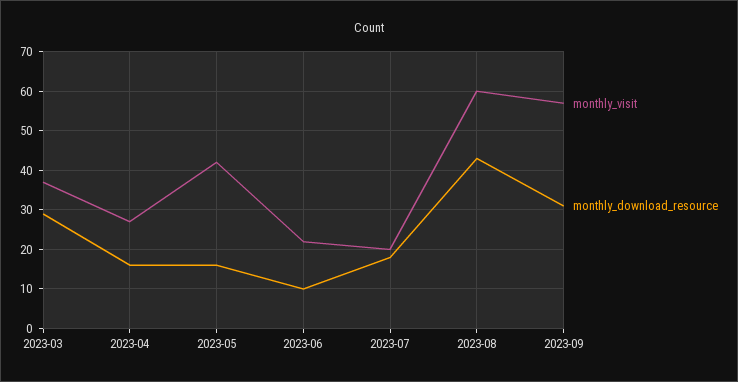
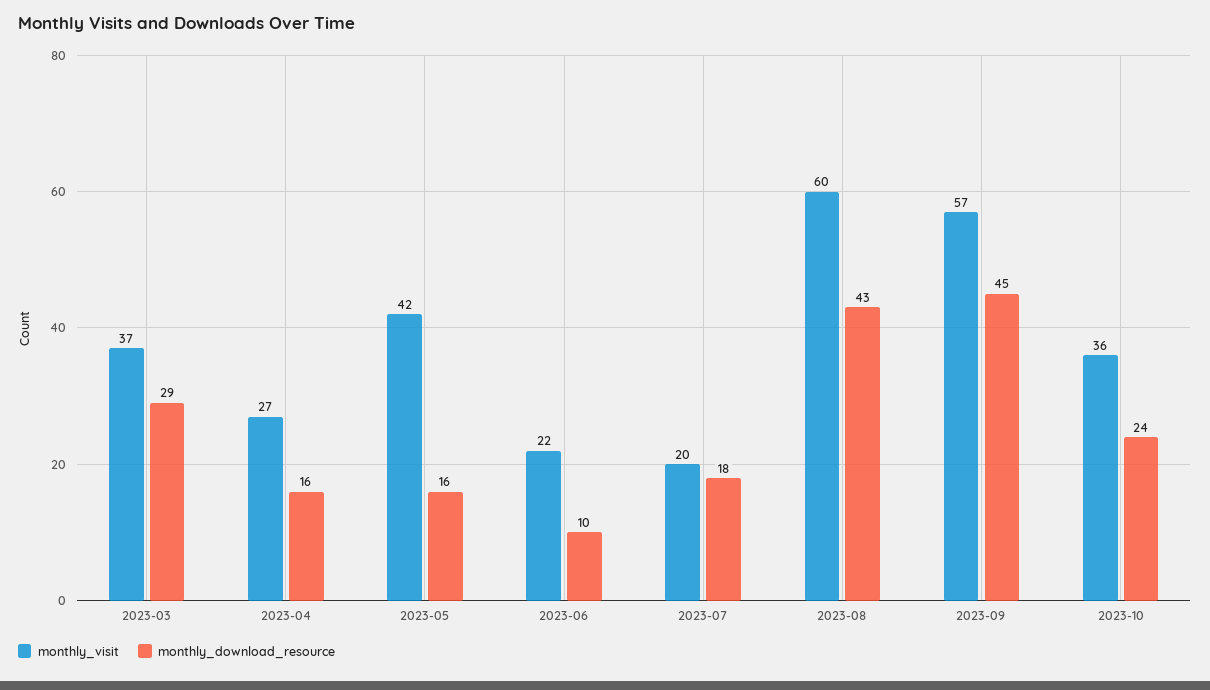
monthly_download_resource, 2023-09: 30 -> 45
monthly_visit, 2023-10: none -> 36
monthly_download_resource, 2023-10: none -> 24

